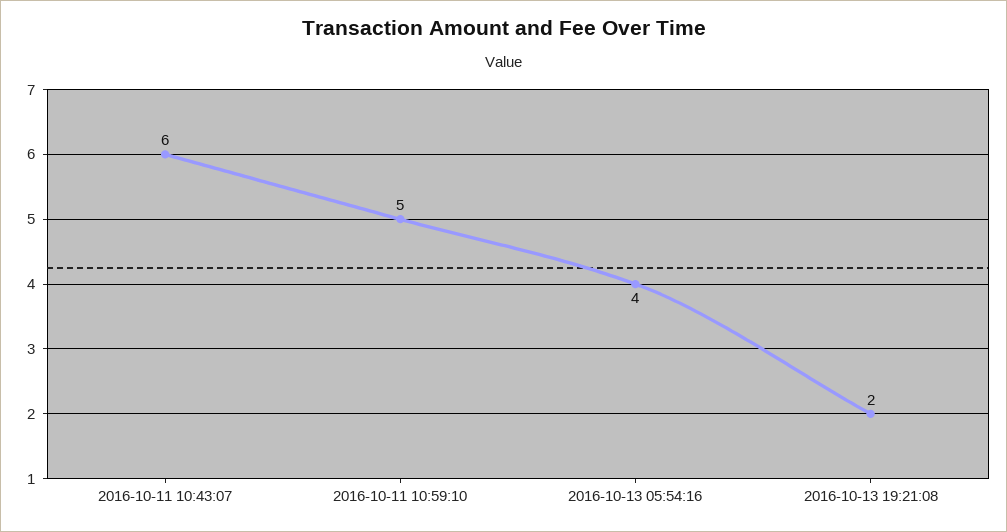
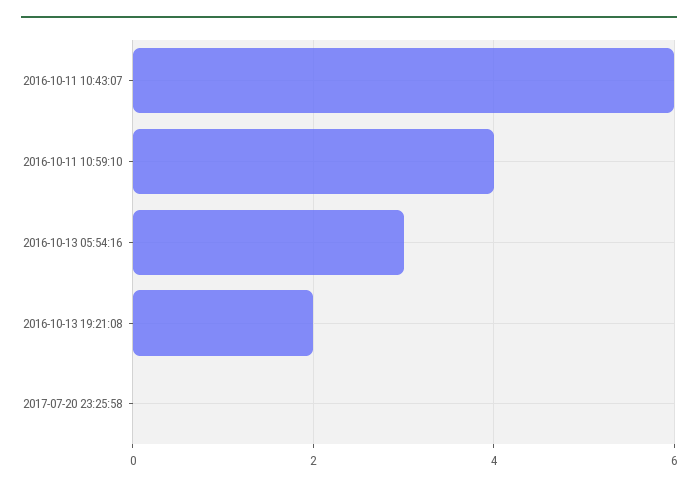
2016-10-11 10:59:10: 5 -> 4
2016-10-13 05:54:16: 4 -> 3
2017-07-20 23:25:58: none -> 0

